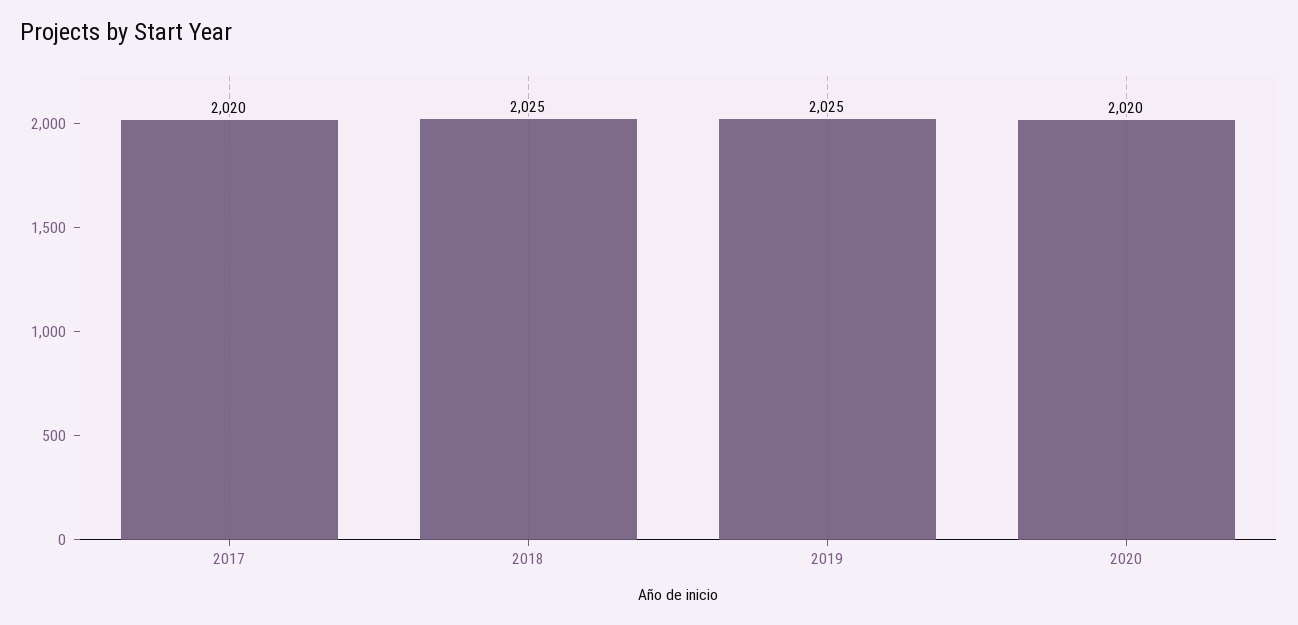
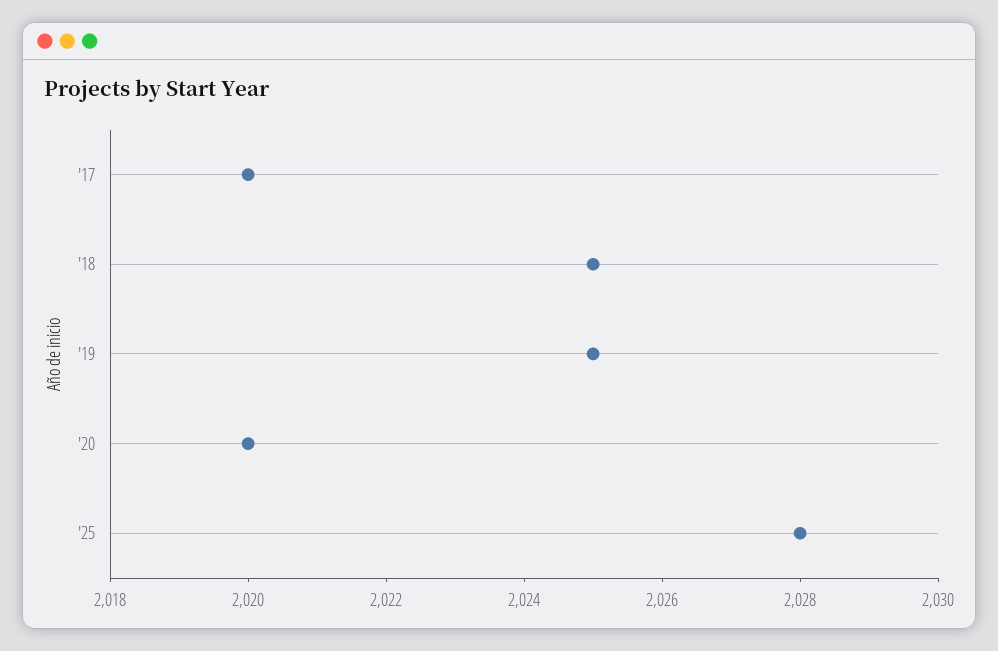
'25: none -> 2028

